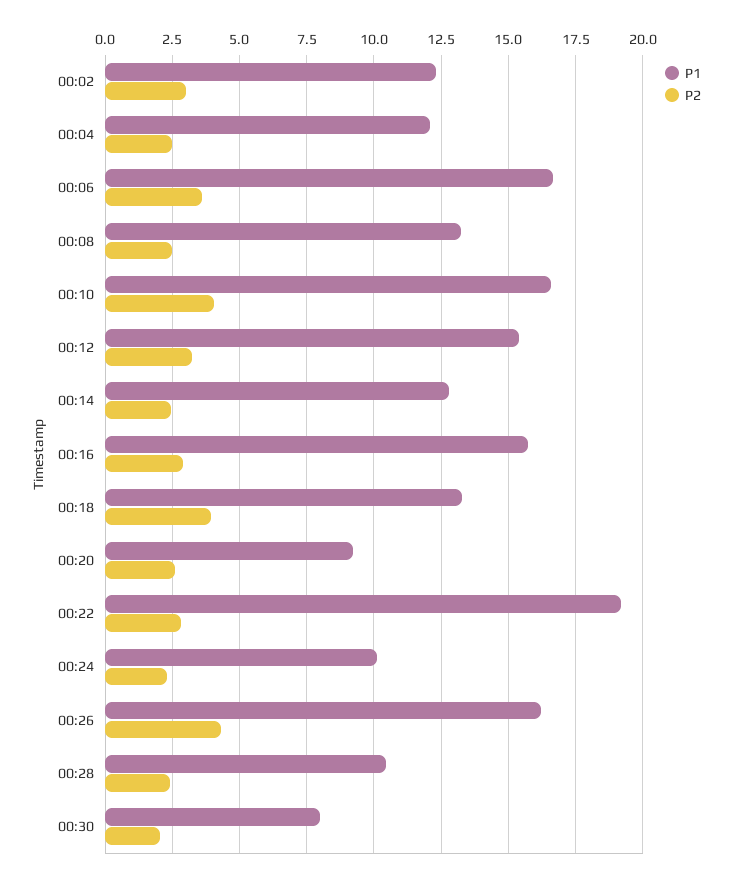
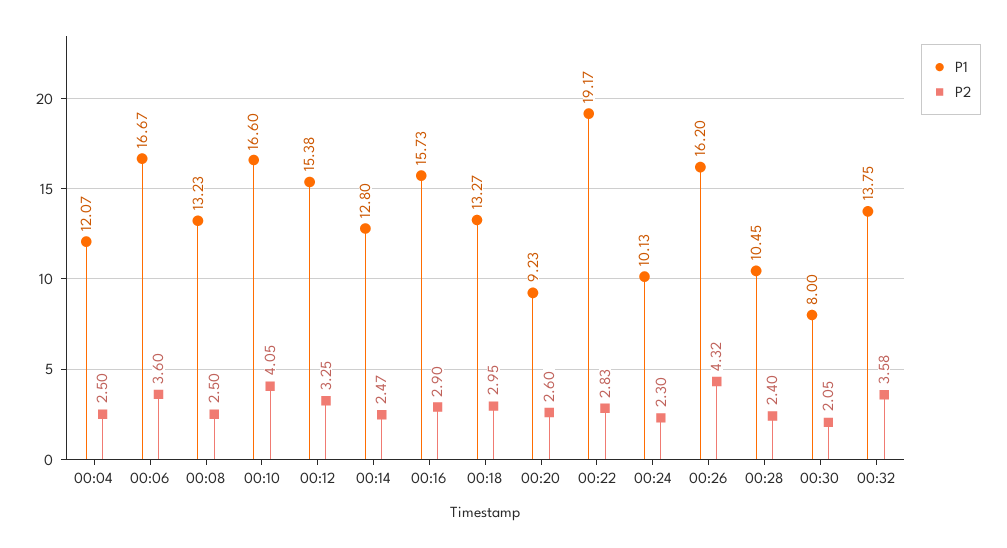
P1, 00:02: 12.25 -> none
P2, 00:02: 3 -> none
P2, 00:18: 4 -> 2.95
P1, 00:32: none -> 13.75
P2, 00:32: none -> 3.58

